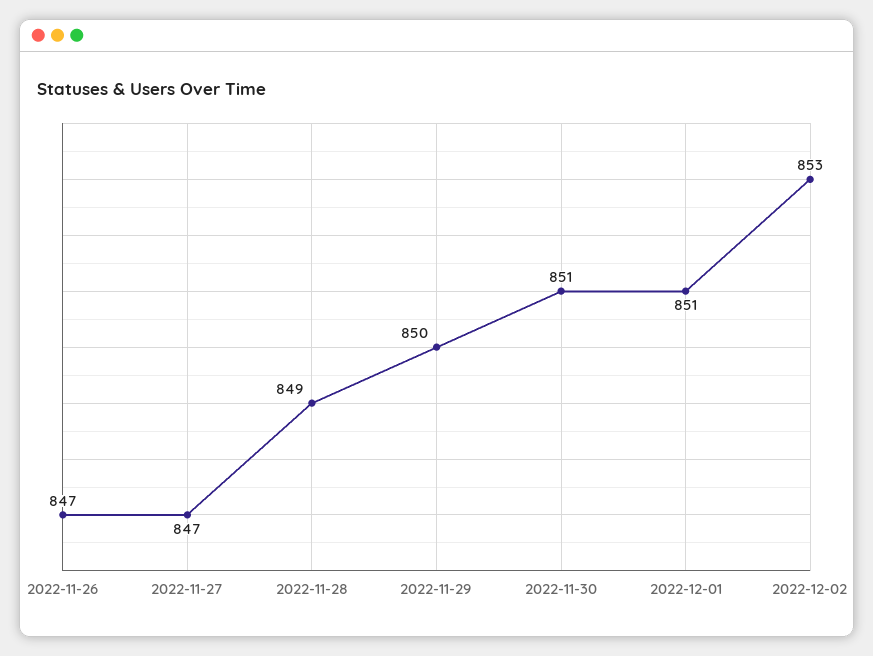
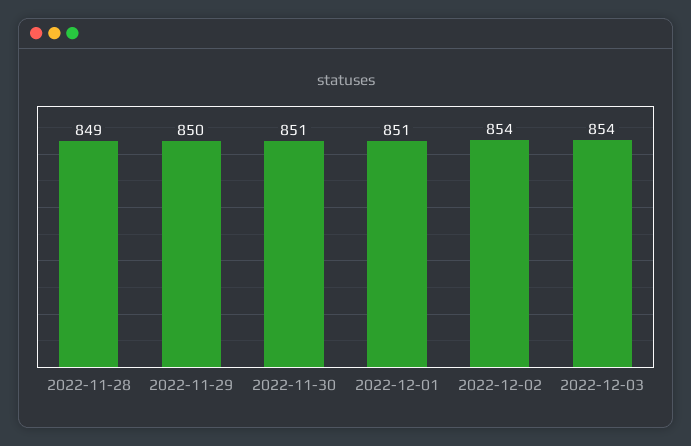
2022-11-26: 847 -> none
2022-11-27: 847 -> none
2022-12-02: 853 -> 854
2022-12-03: none -> 854

